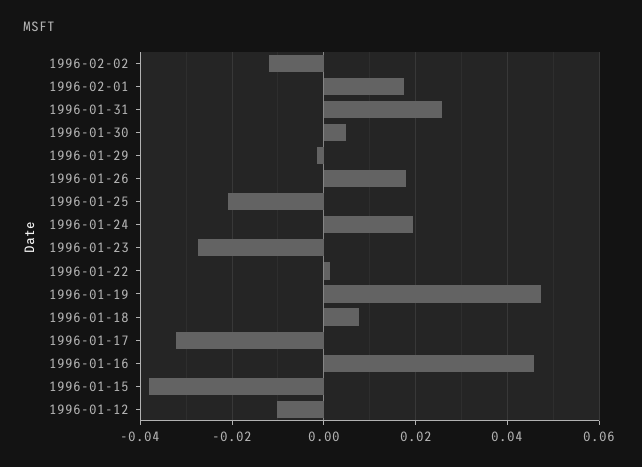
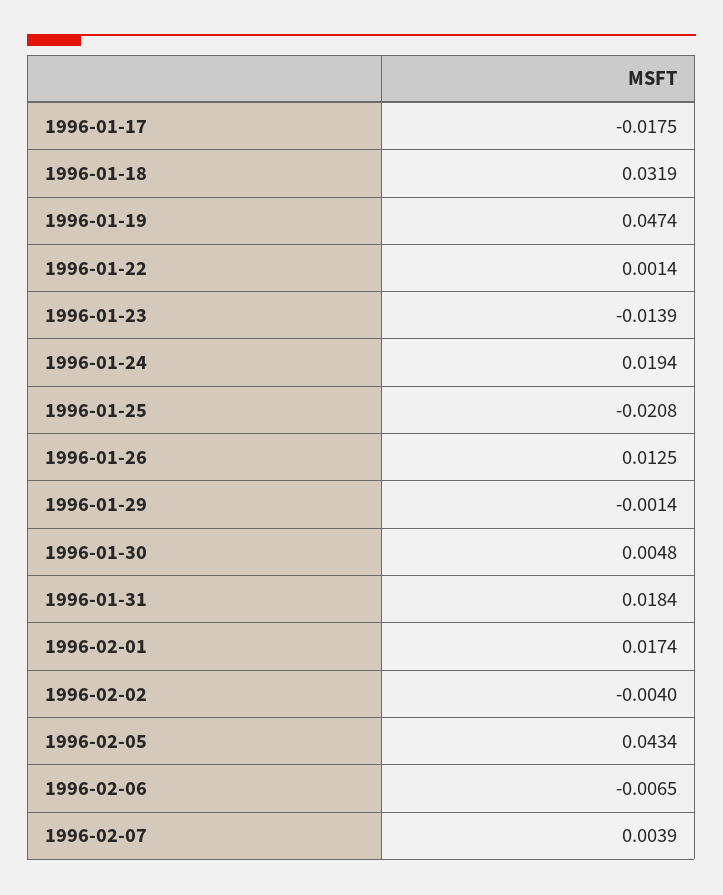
1996-02-02: -0.012 -> -0.004
1996-01-31: 0.026 -> 0.0184
1996-01-26: 0.018 -> 0.0125
1996-01-23: -0.028 -> -0.0139
1996-01-18: 0.008 -> 0.0319
1996-01-17: -0.032 -> -0.0175
1996-01-16: 0.046 -> none
1996-01-15: -0.038 -> none
1996-01-12: -0.01 -> none
1996-02-05: none -> 0.0434
1996-02-06: none -> -0.0065
1996-02-07: none -> 0.0039

